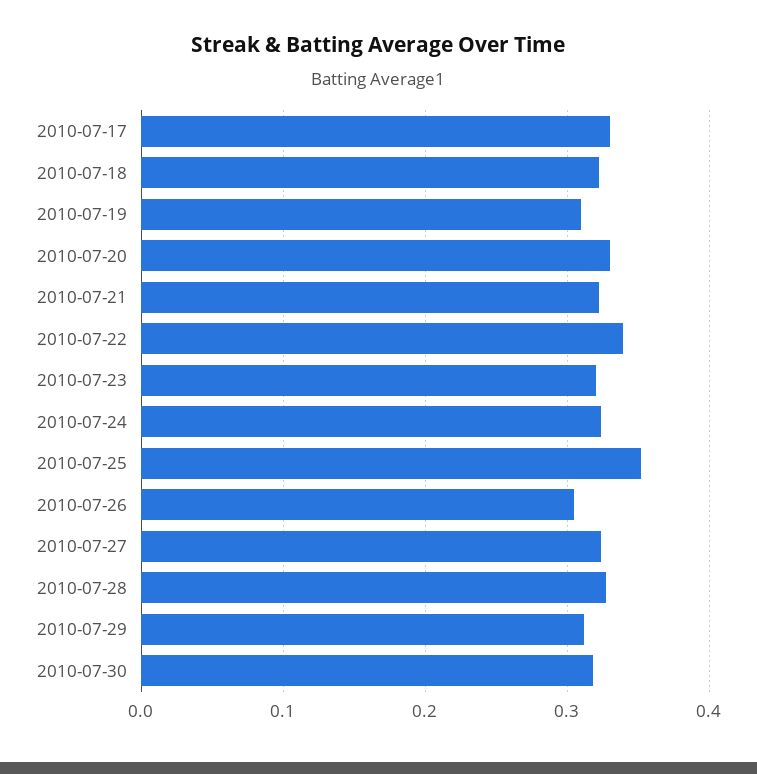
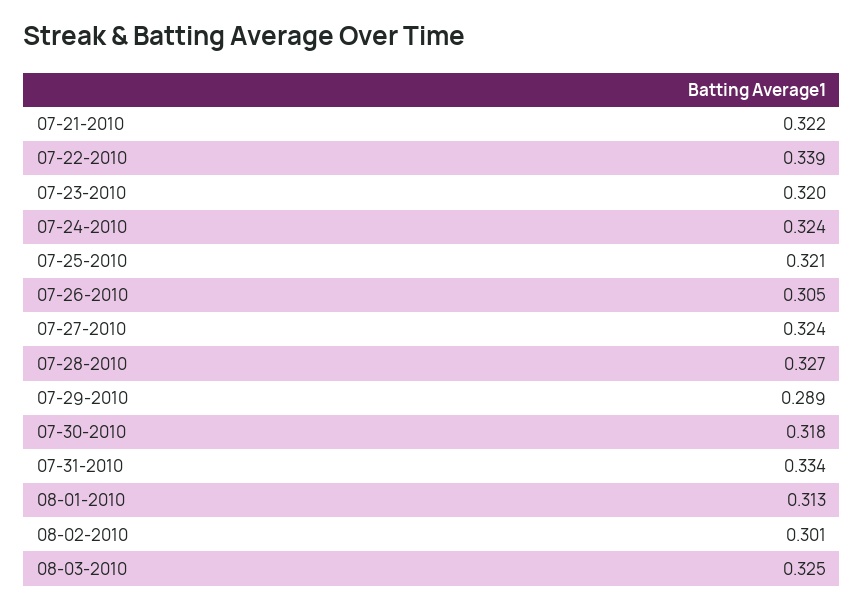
2010-07-17: 0.33 -> none
2010-07-18: 0.32 -> none
2010-07-19: 0.31 -> none
2010-07-20: 0.33 -> none
2010-07-25: 0.35 -> 0.321
2010-07-29: 0.31 -> 0.289
07-31-2010: none -> 0.334
08-01-2010: none -> 0.313
08-02-2010: none -> 0.301
08-03-2010: none -> 0.325

